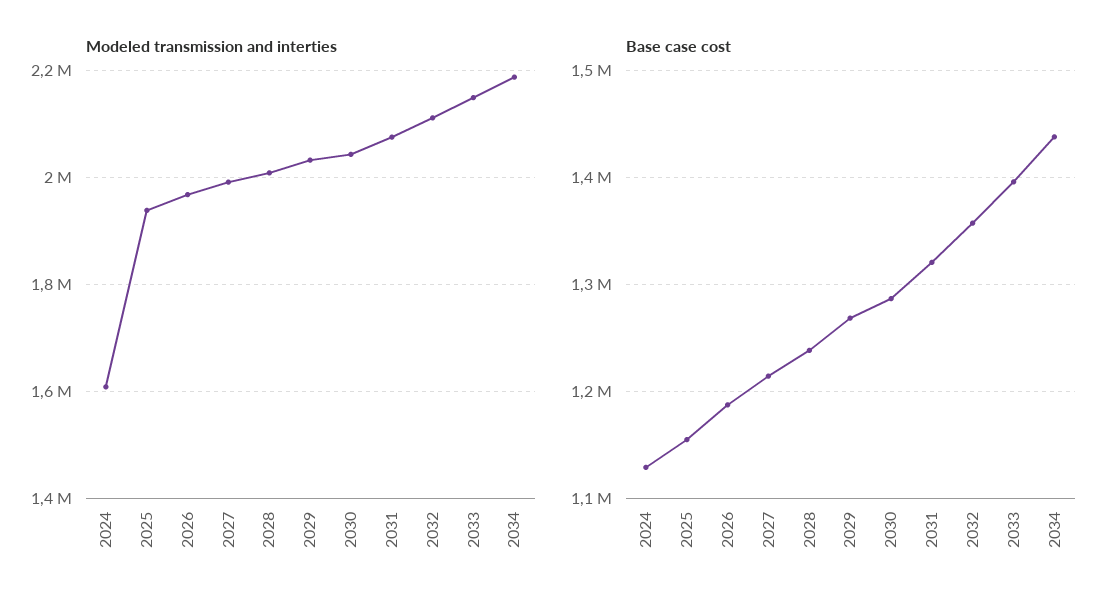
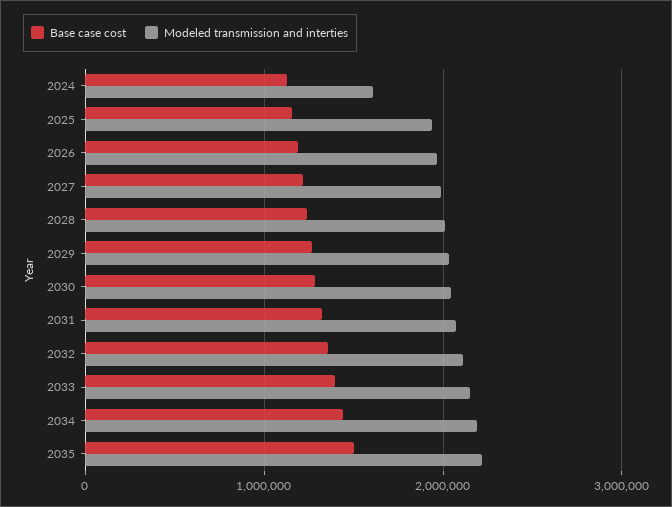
Base case cost, 2035: none -> 1500000
Modeled transmission and interties, 2035: none -> 2200000

